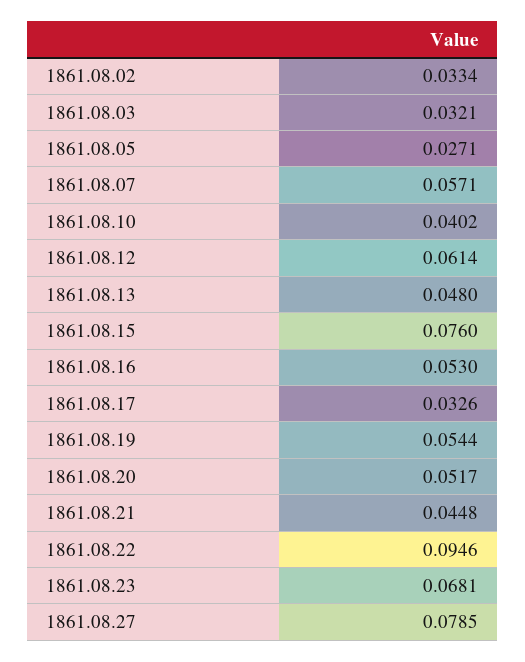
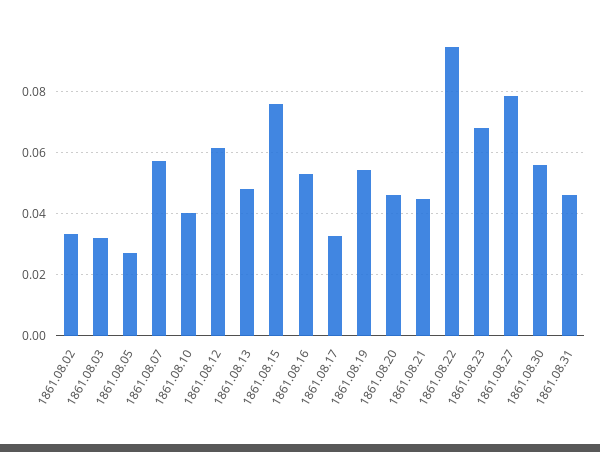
1861.08.20: 0.0517 -> 0.046
1861.08.30: none -> 0.056
1861.08.31: none -> 0.046

